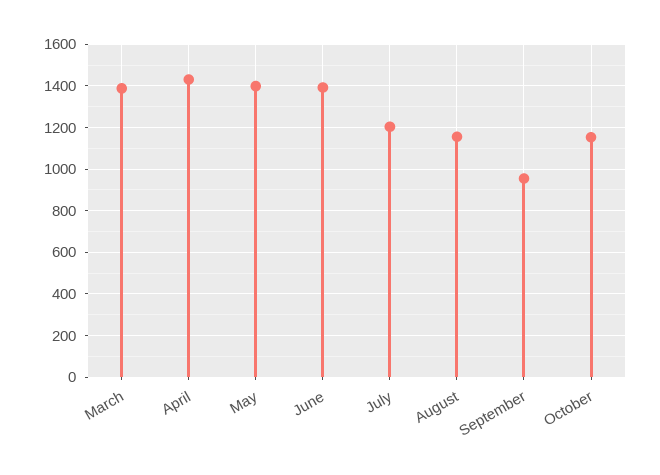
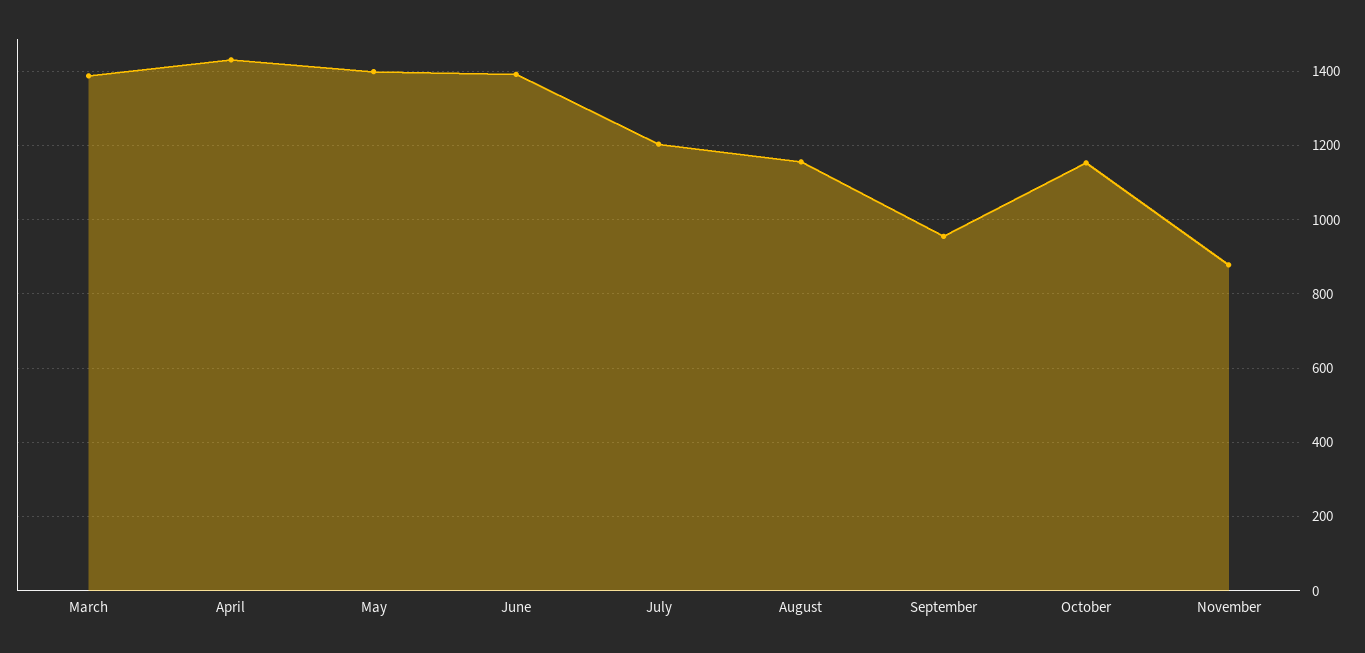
November: none -> 880

